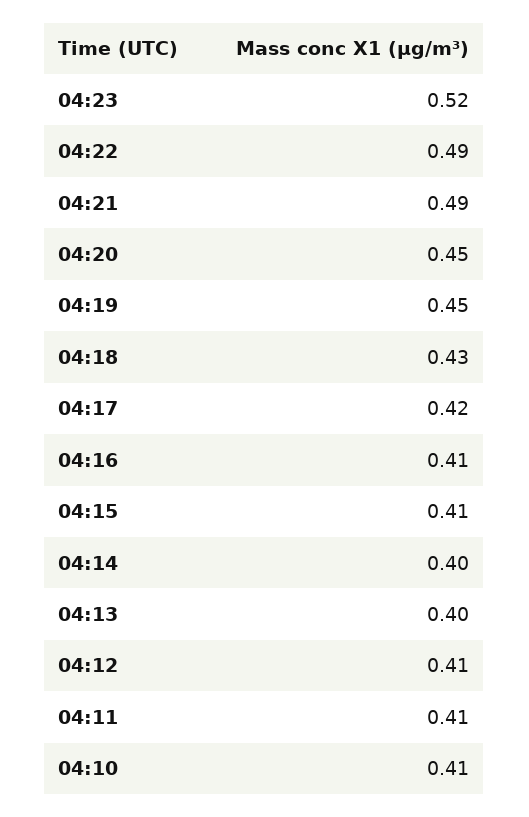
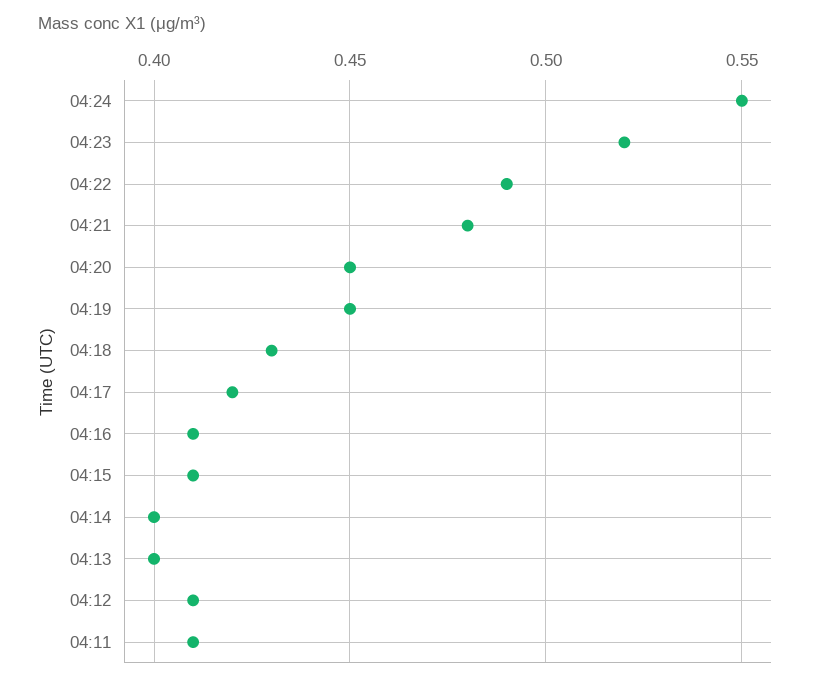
04:21: 0.49 -> 0.48
04:10: 0.41 -> none
04:24: none -> 0.55

